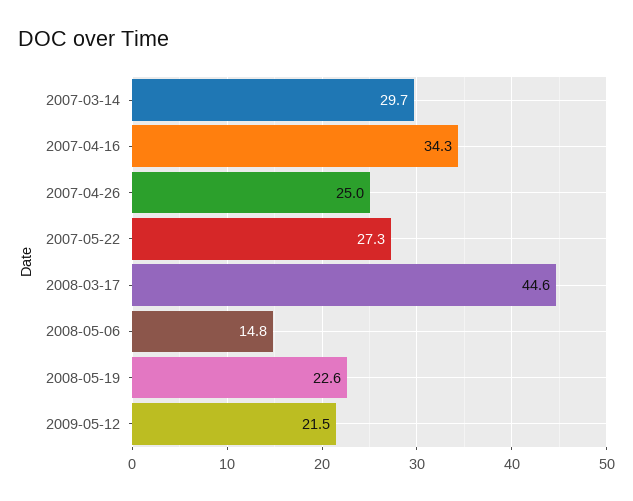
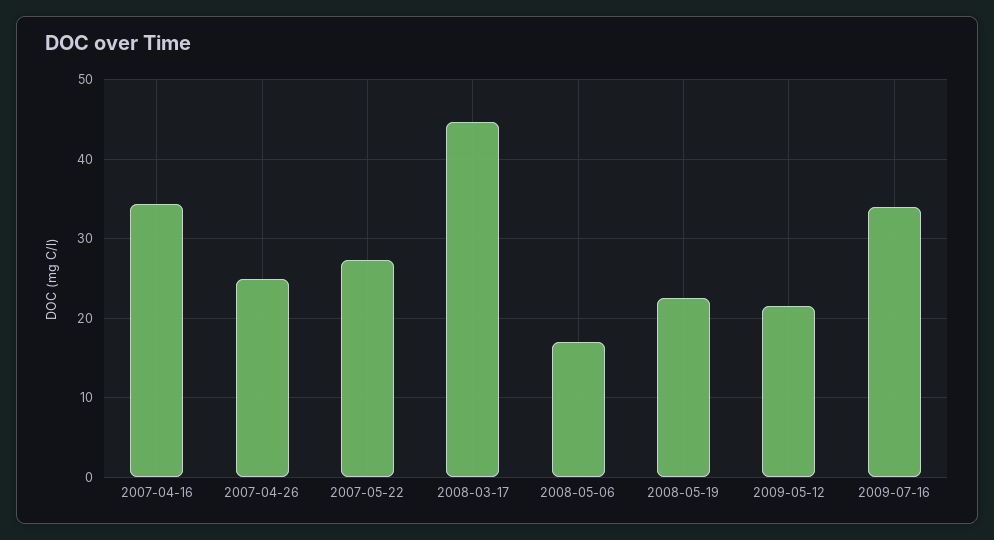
2007-03-14: 29.7 -> none
2008-05-06: 14.8 -> 17
2009-07-16: none -> 34

